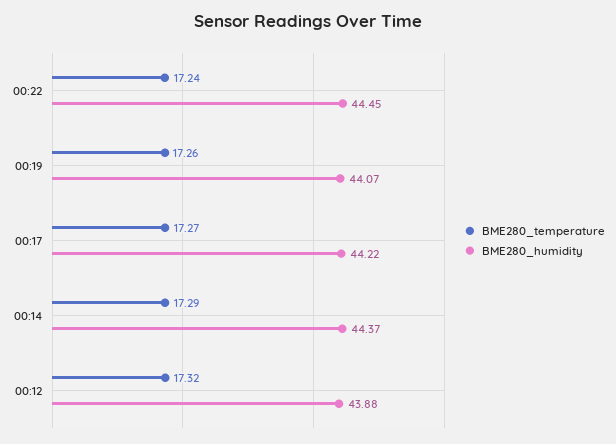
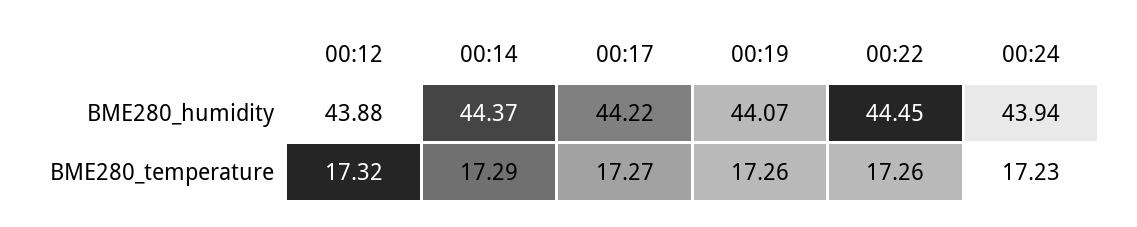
BME280_temperature, 00:22: 17.24 -> 17.26
BME280_humidity, 00:24: none -> 43.94
BME280_temperature, 00:24: none -> 17.23

